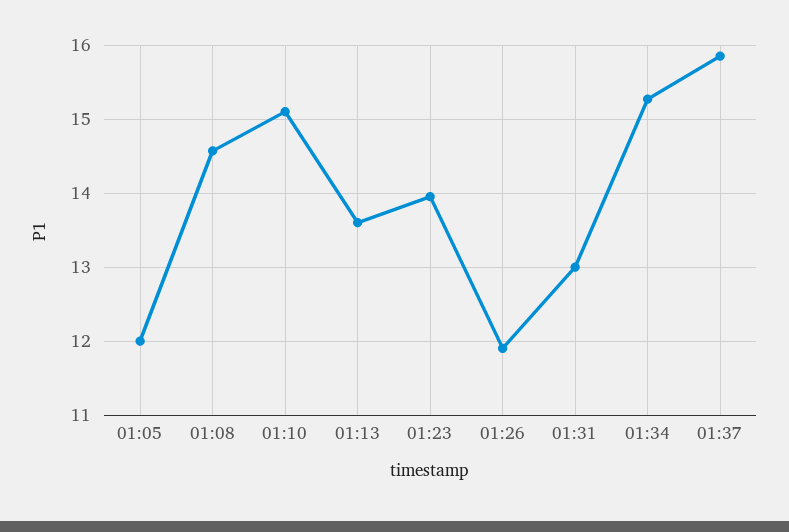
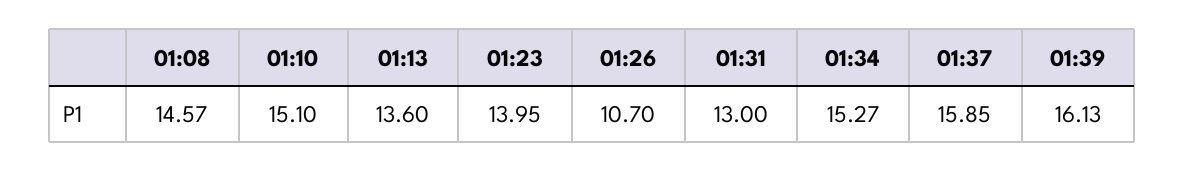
01:05: 12 -> none
01:26: 11.9 -> 10.7
01:39: none -> 16.13

